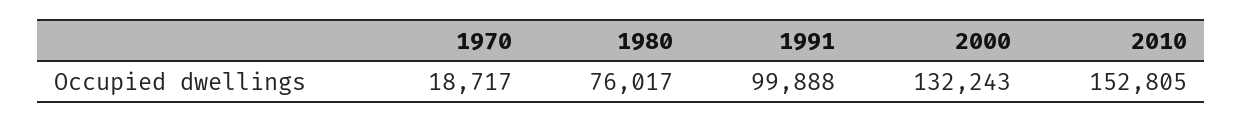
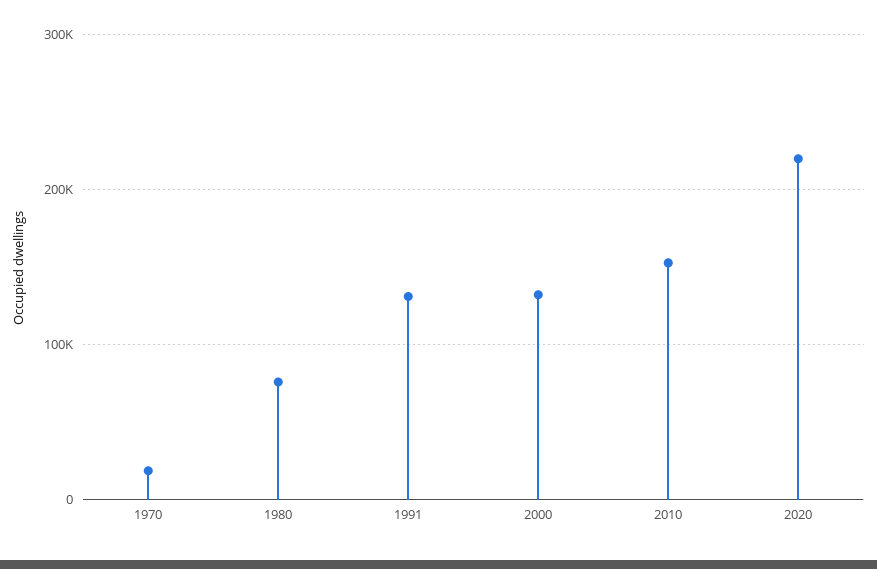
1991: 99888 -> 130000
2020: none -> 220000

